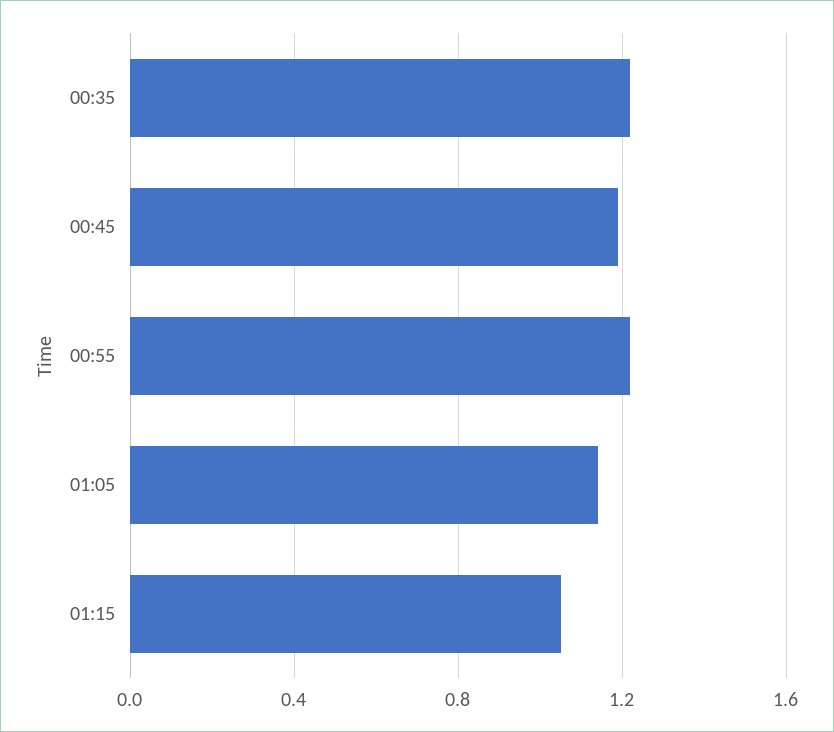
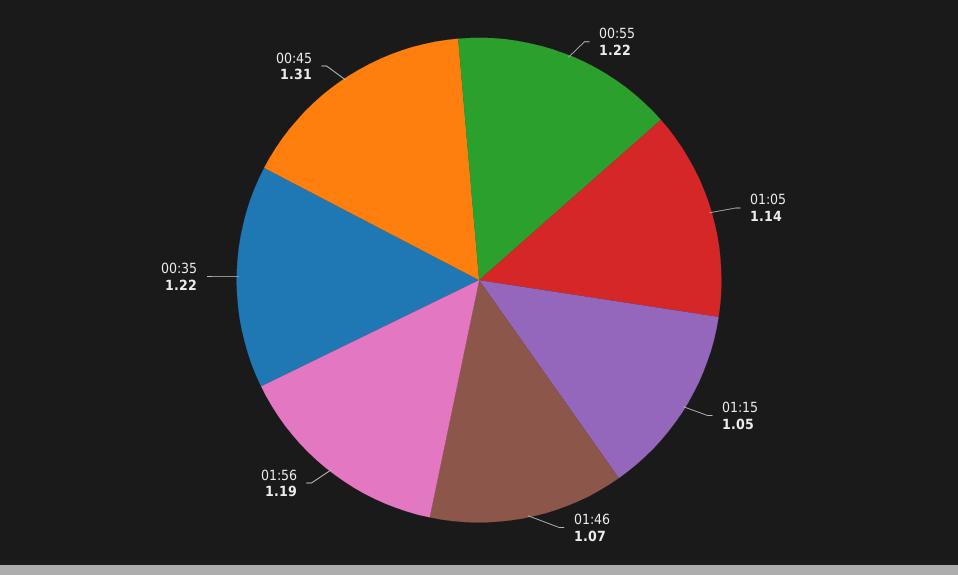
00:45: 1.2 -> 1.31
01:46: none -> 1.07
01:56: none -> 1.19

